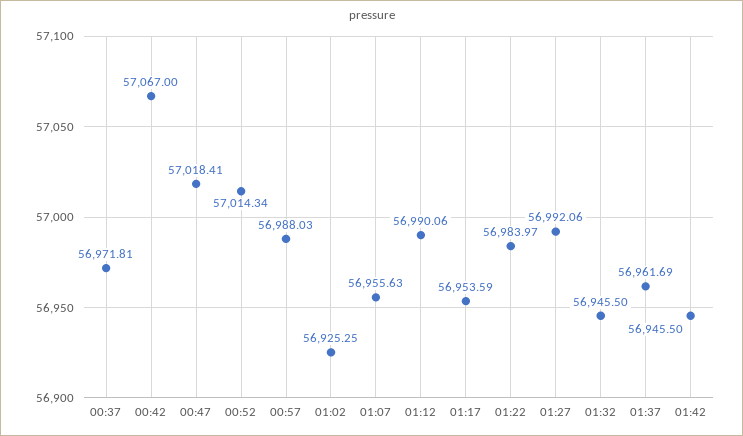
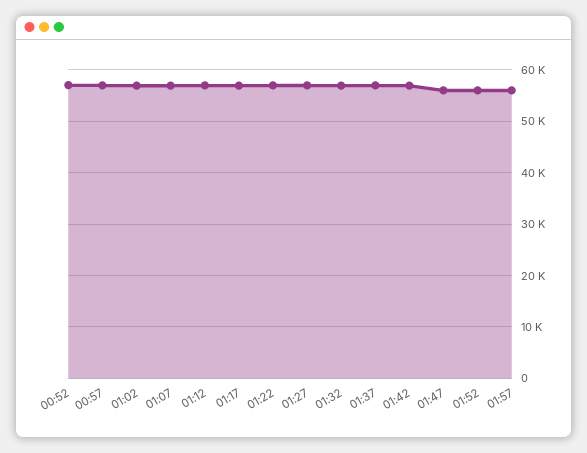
00:37: 56971.81 -> none
00:42: 57067 -> none
00:47: 57018.41 -> none
01:47: none -> 56000
01:52: none -> 56000
01:57: none -> 56000

